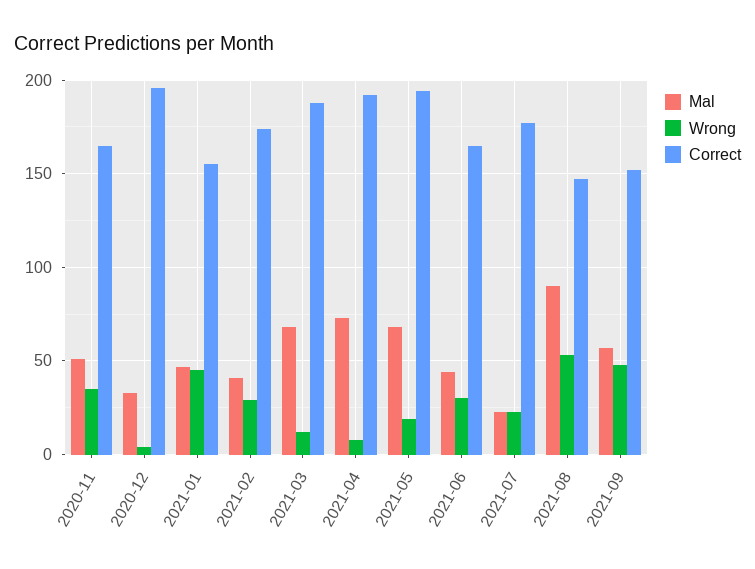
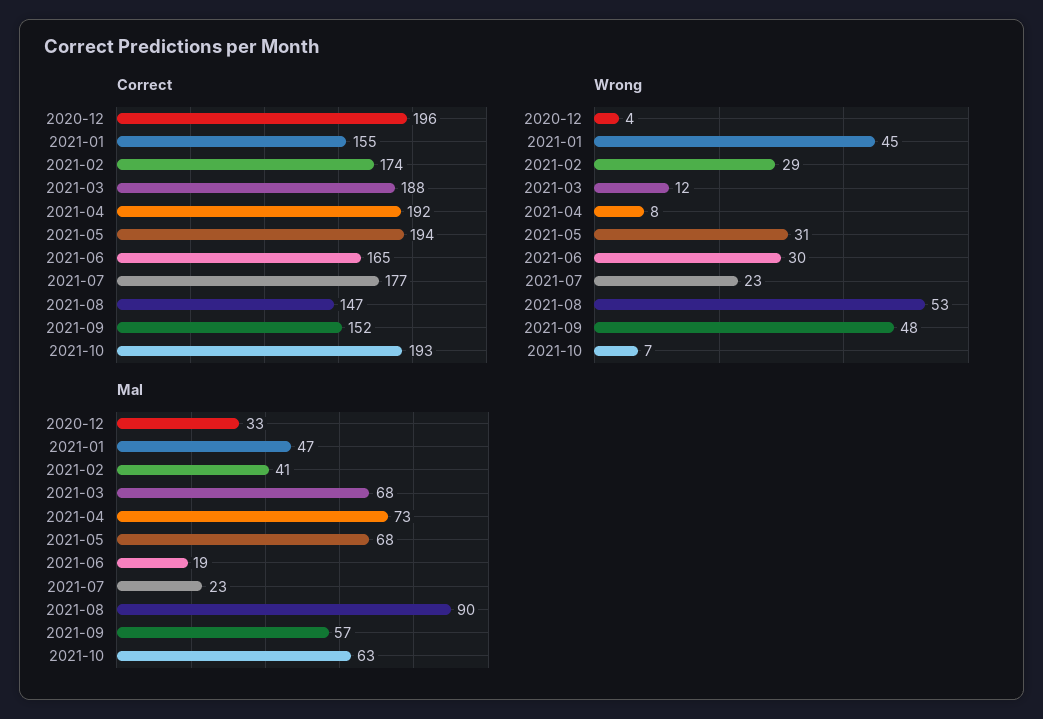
Mal, 2020-11: 50 -> none
Wrong, 2020-11: 35 -> none
Correct, 2020-11: 165 -> none
Wrong, 2021-05: 20 -> 31
Mal, 2021-06: 45 -> 19
Correct, 2021-10: none -> 193
Wrong, 2021-10: none -> 7
Mal, 2021-10: none -> 63

